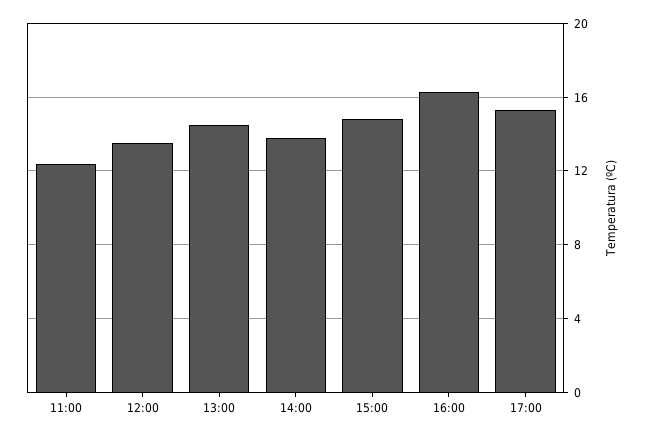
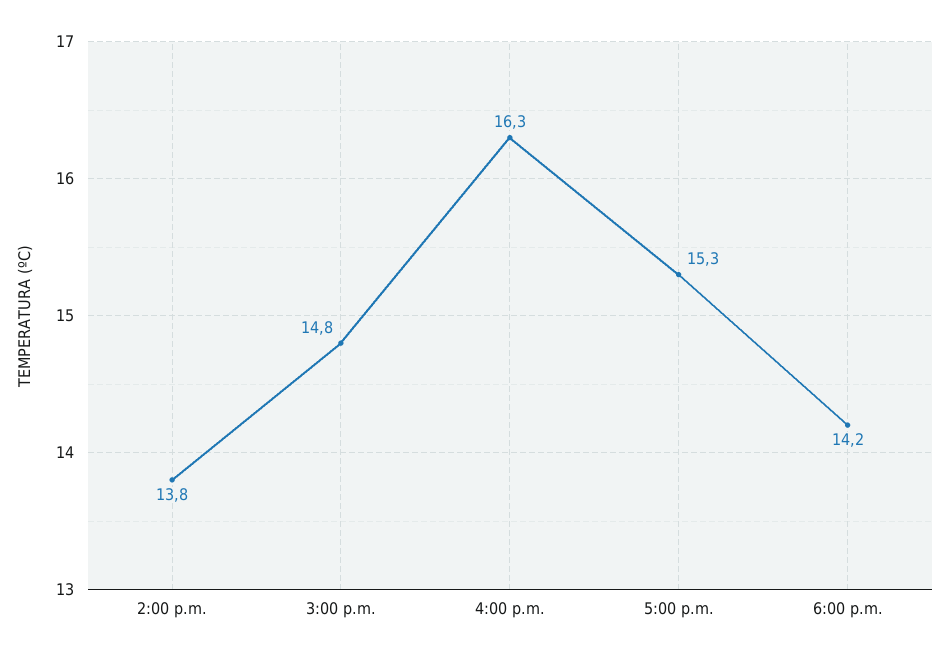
11:00: 12.5 -> none
12:00: 13.5 -> none
13:00: 14.5 -> none
6:00 p.m.: none -> 14.2

